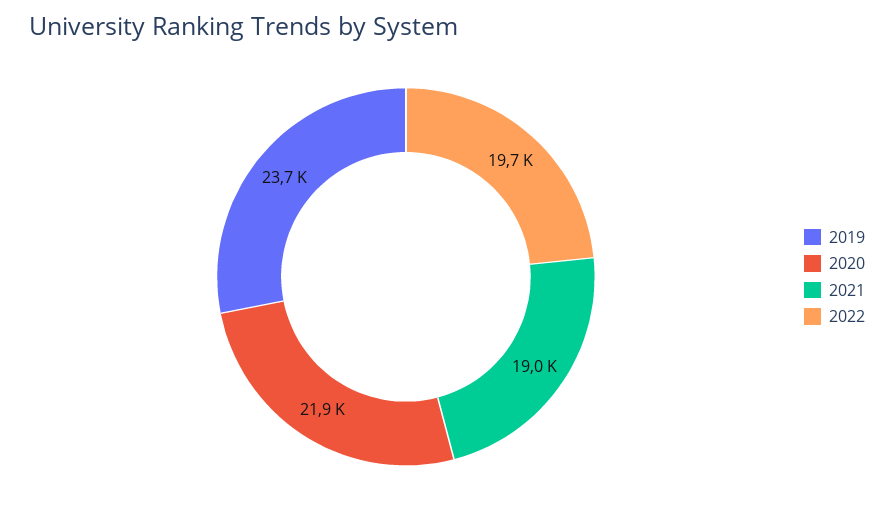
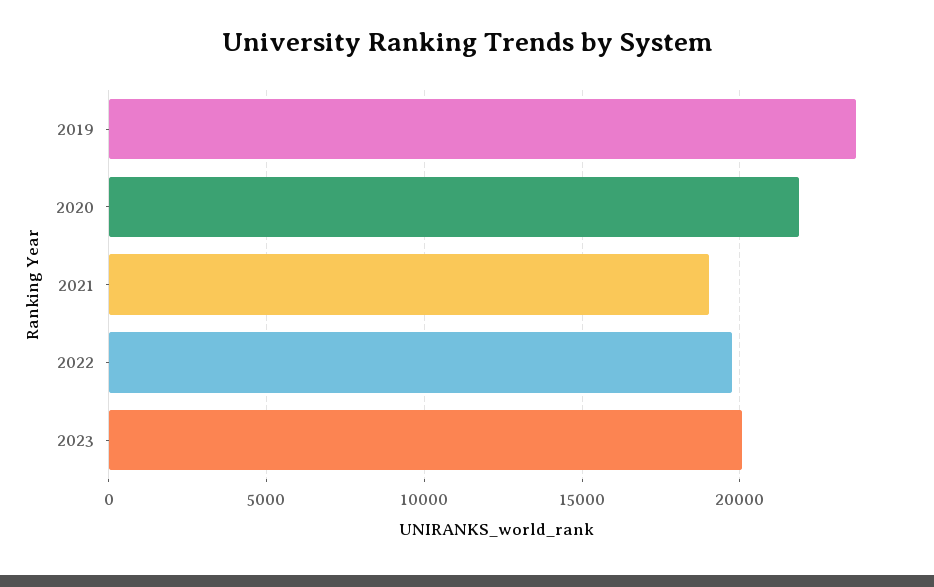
2023: none -> 20000

